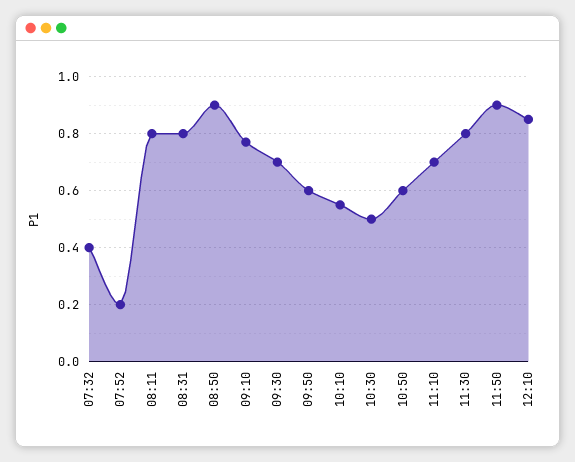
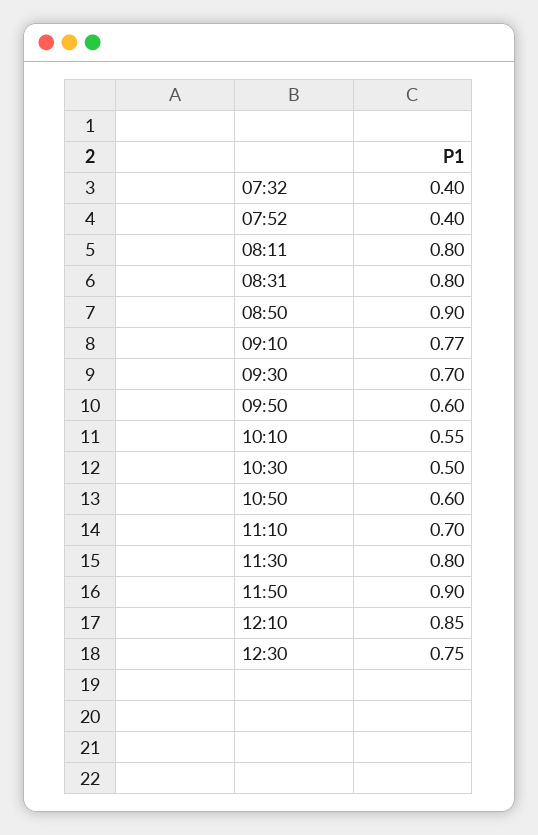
07:52: 0.2 -> 0.4
12:30: none -> 0.75

